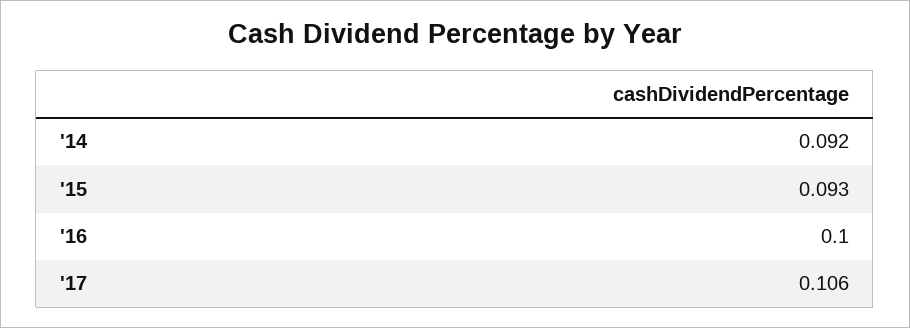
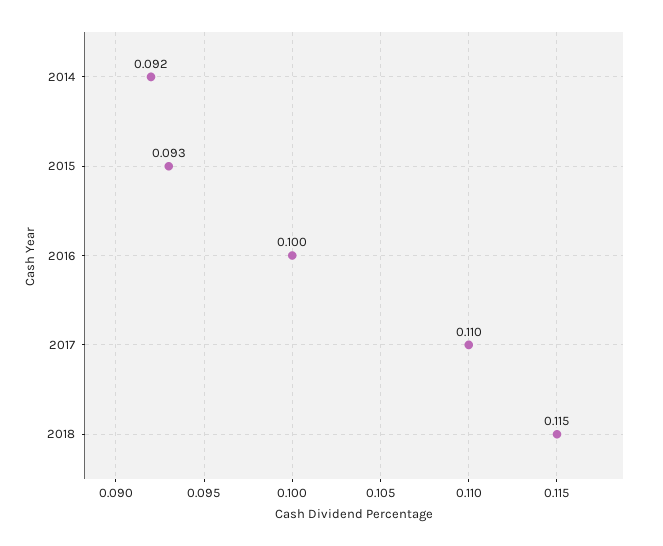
'17: 0.106 -> 0.11
2018: none -> 0.115

